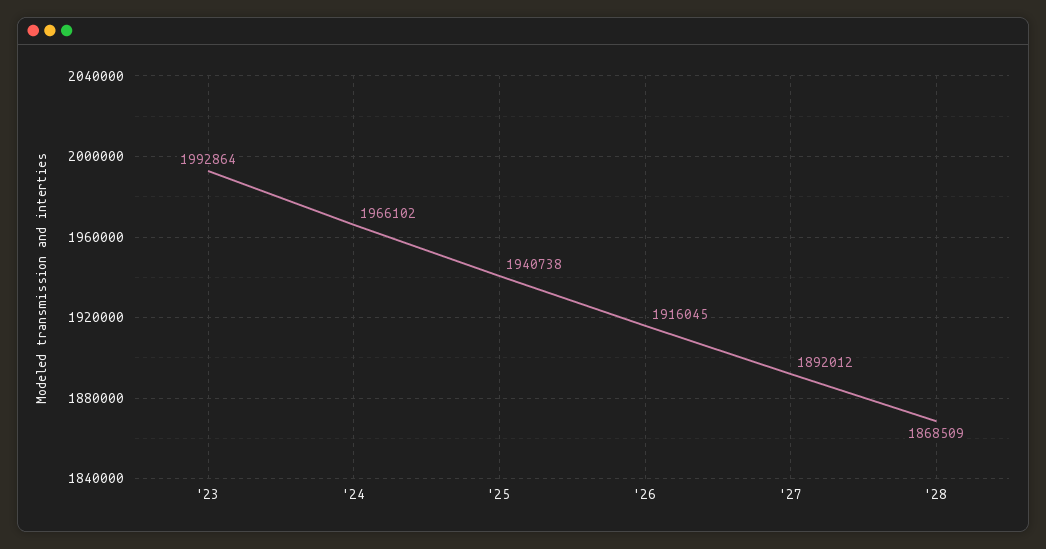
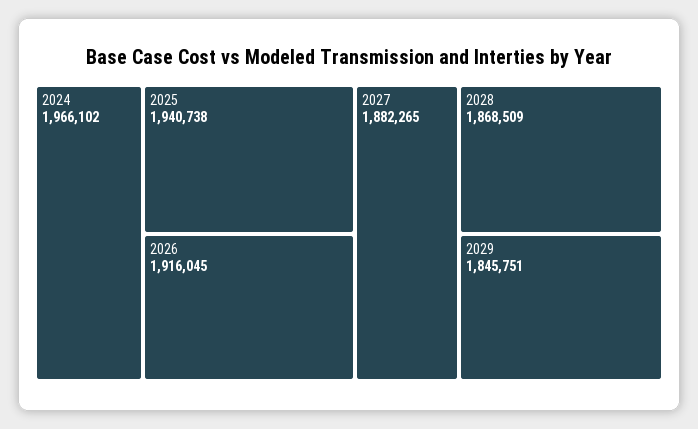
'23: 1992864 -> none
'27: 1892012 -> 1882265
2029: none -> 1845751

